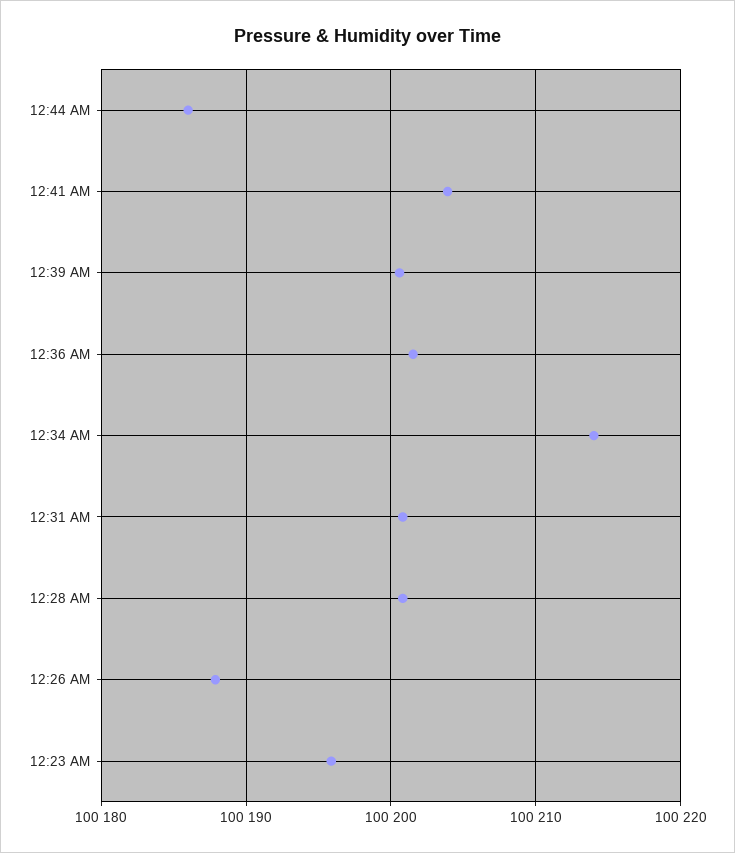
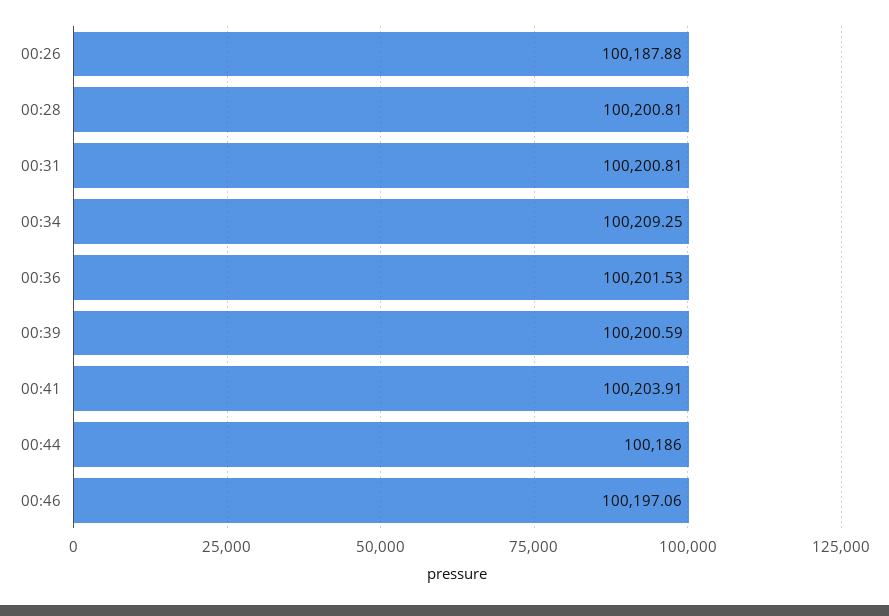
12:34 AM: 100214 -> 100209.25
12:23 AM: 100196 -> none
00:46: none -> 100197.06

